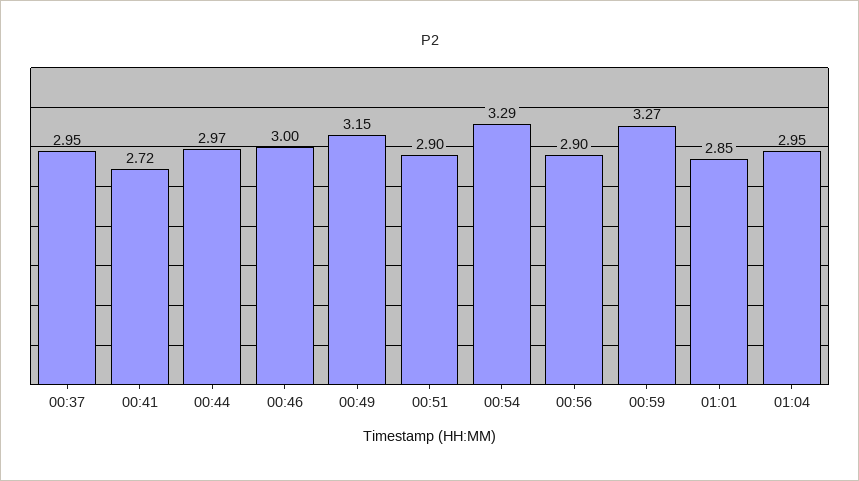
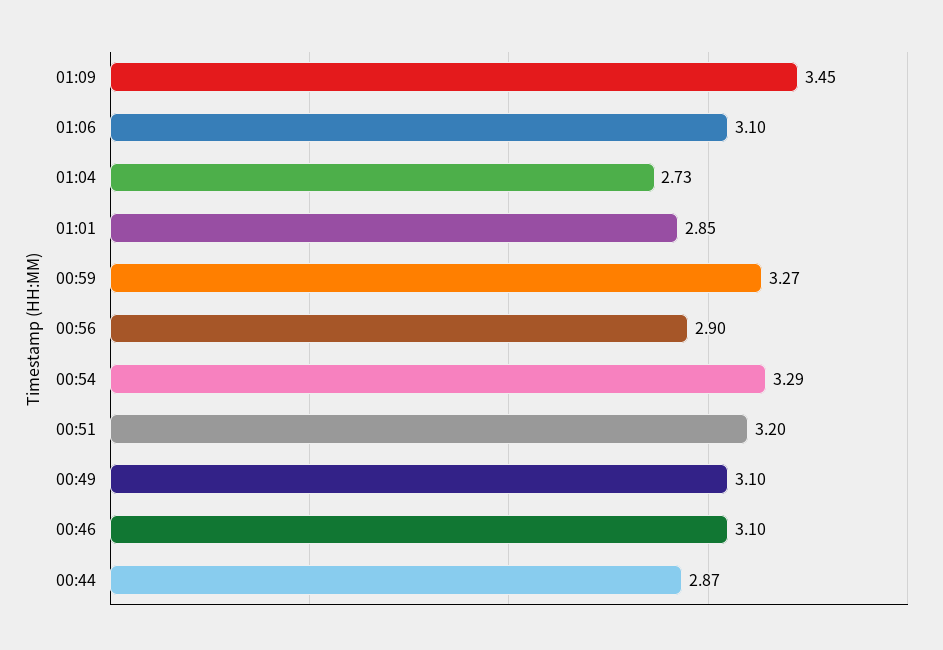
00:37: 2.95 -> none
00:41: 2.72 -> none
00:44: 2.97 -> 2.87
00:46: 3 -> 3.1
00:49: 3.15 -> 3.1
00:51: 2.9 -> 3.2
01:04: 2.95 -> 2.73
01:09: none -> 3.45
01:06: none -> 3.1

